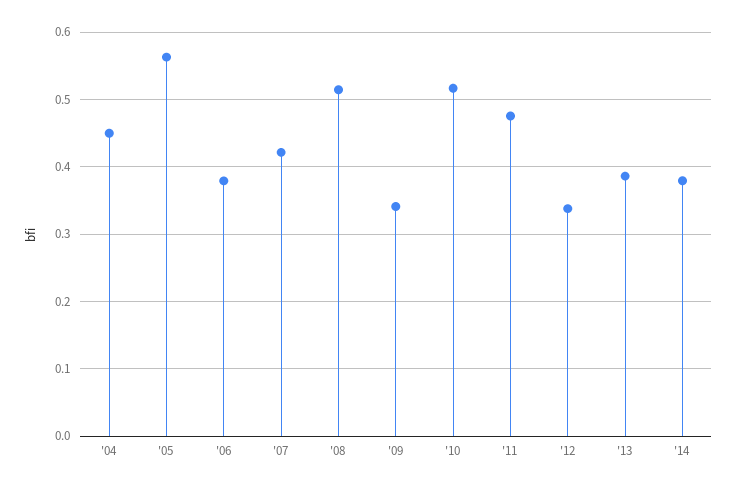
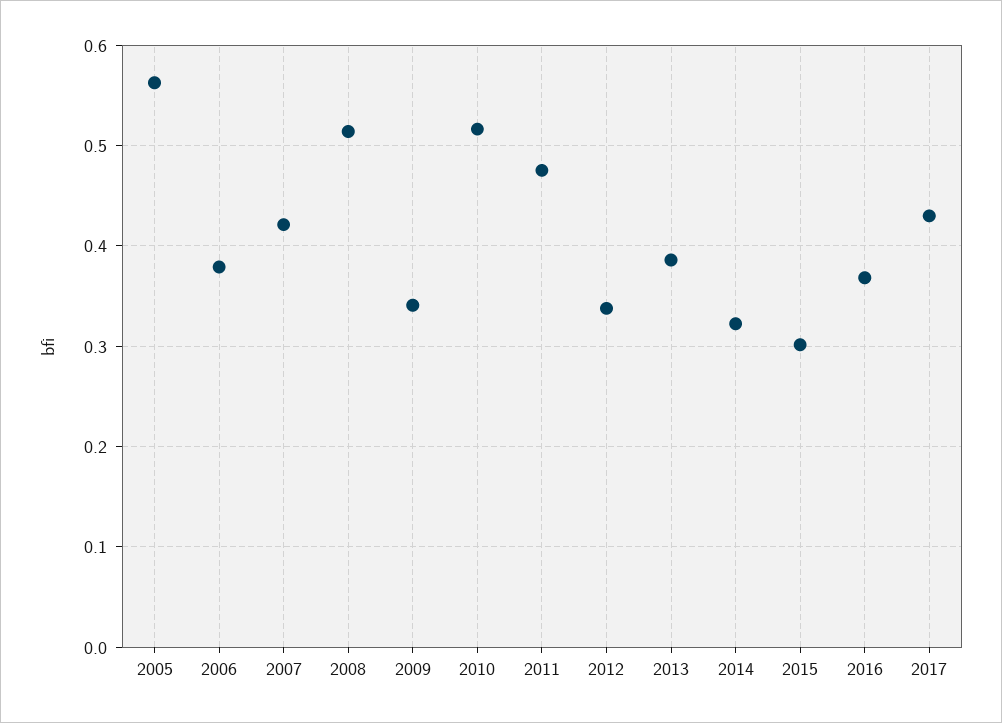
'04: 0.45 -> none
'14: 0.38 -> 0.32
2015: none -> 0.3
2016: none -> 0.37
2017: none -> 0.43

